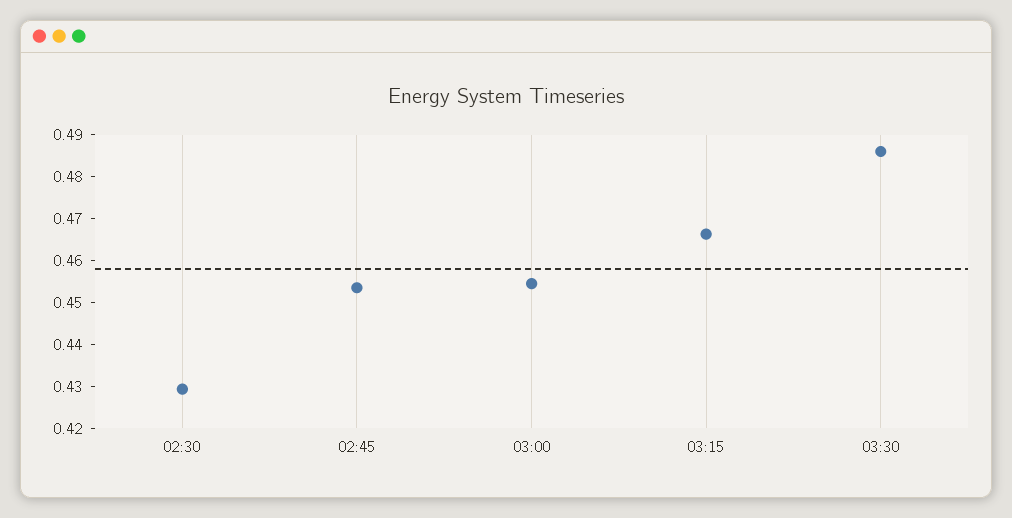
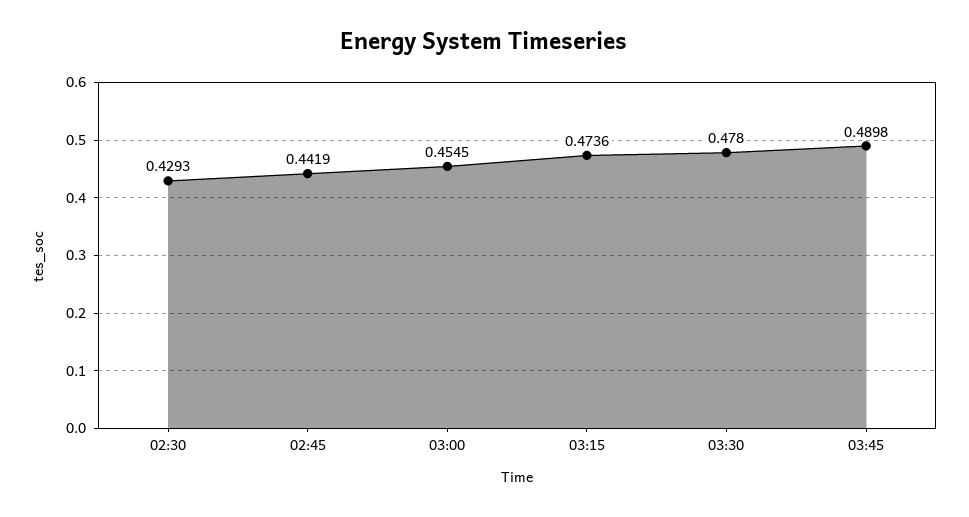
02:45: 0.454 -> 0.4419
03:15: 0.466 -> 0.4736
03:30: 0.486 -> 0.478
03:45: none -> 0.4898

